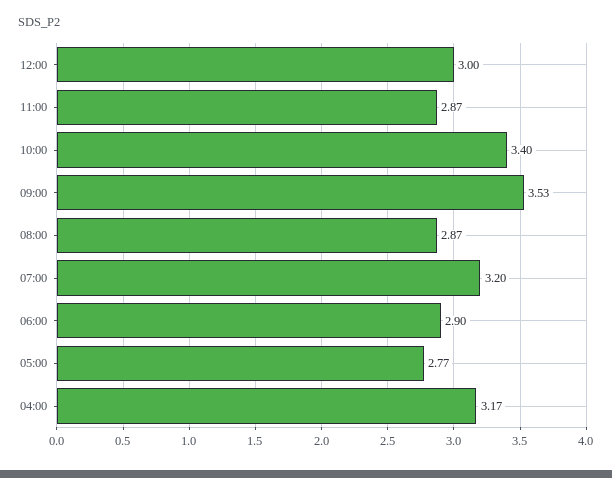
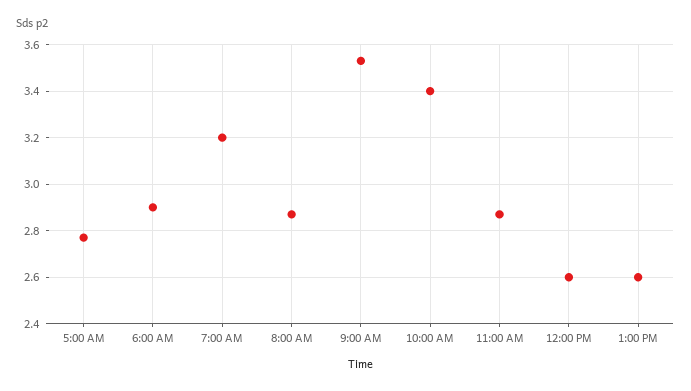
12:00: 3 -> 2.6
04:00: 3.17 -> none
1:00 PM: none -> 2.6

